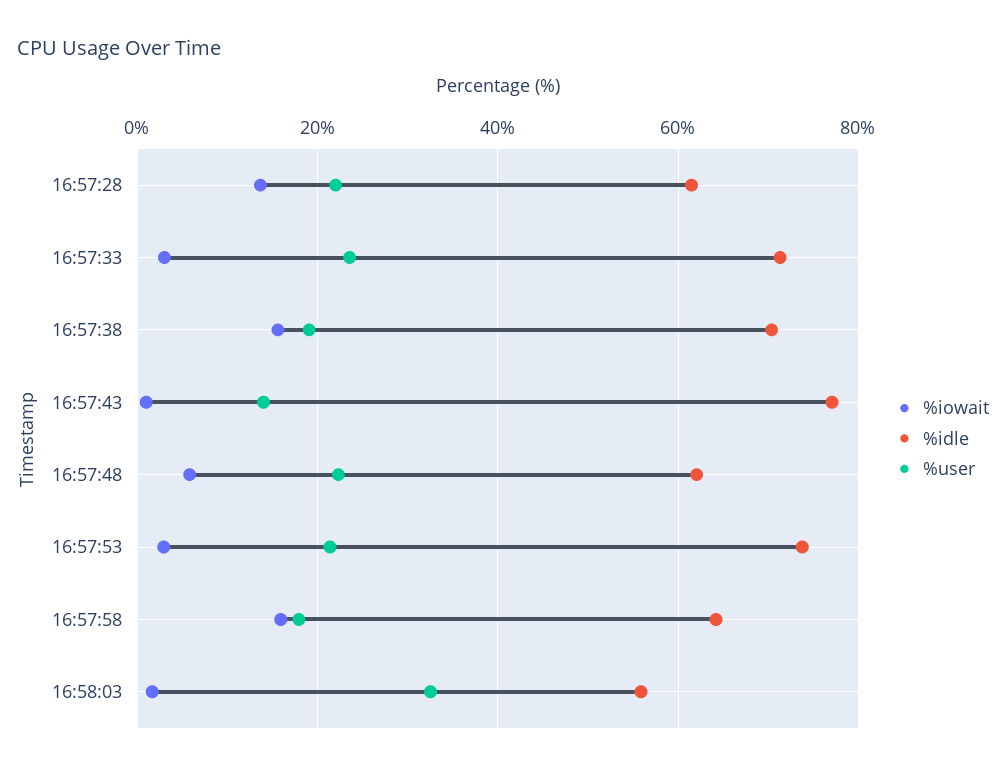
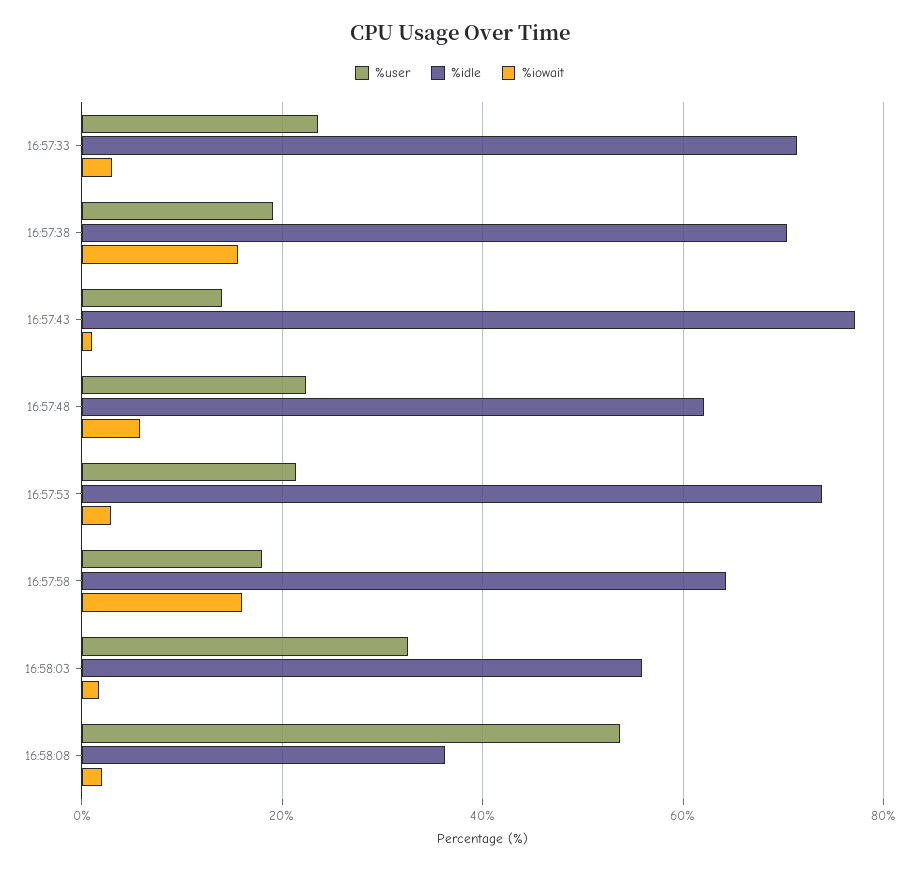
%iowait, 16:57:28: 14 -> none
%idle, 16:57:28: 62 -> none
%user, 16:57:28: 22 -> none
%user, 16:58:08: none -> 54
%idle, 16:58:08: none -> 36
%iowait, 16:58:08: none -> 2

